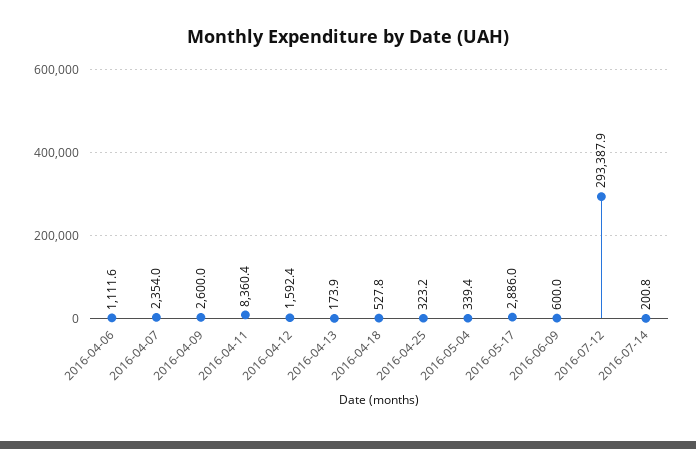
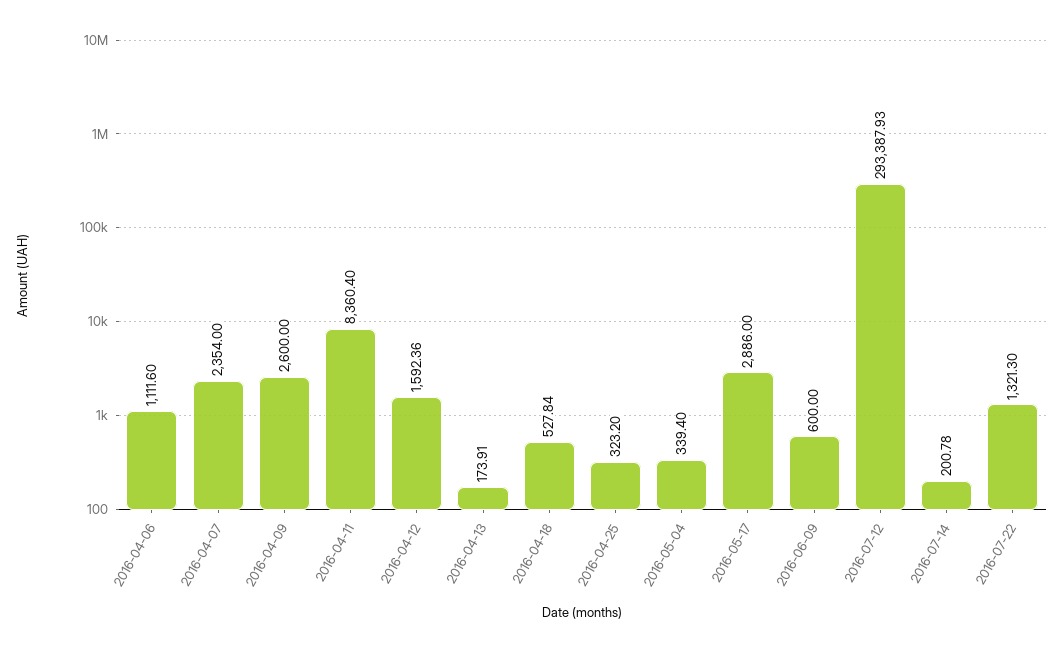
2016-07-22: none -> 1321.3

